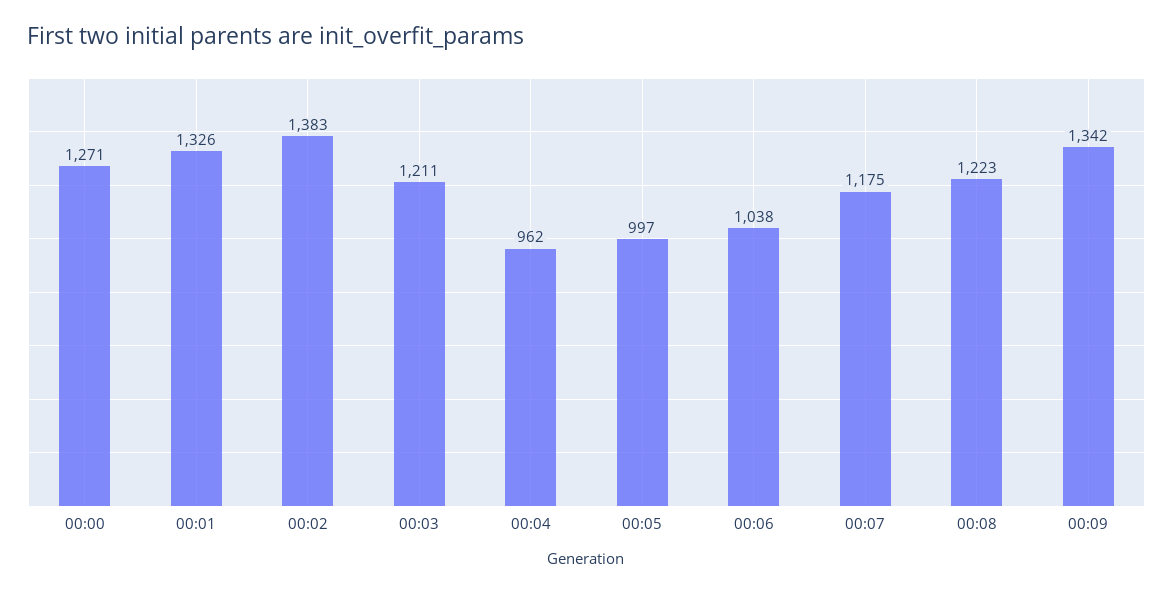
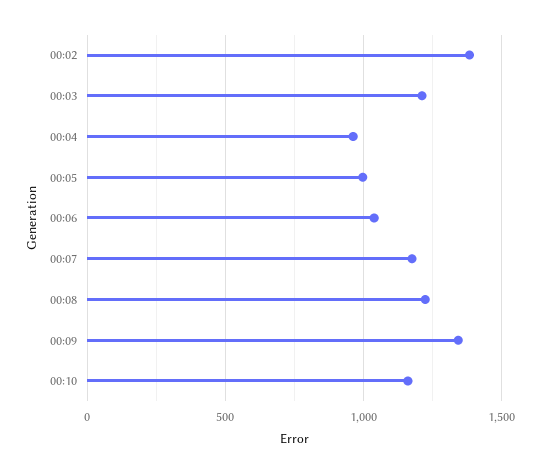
00:00: 1271 -> none
00:01: 1326 -> none
00:10: none -> 1150

